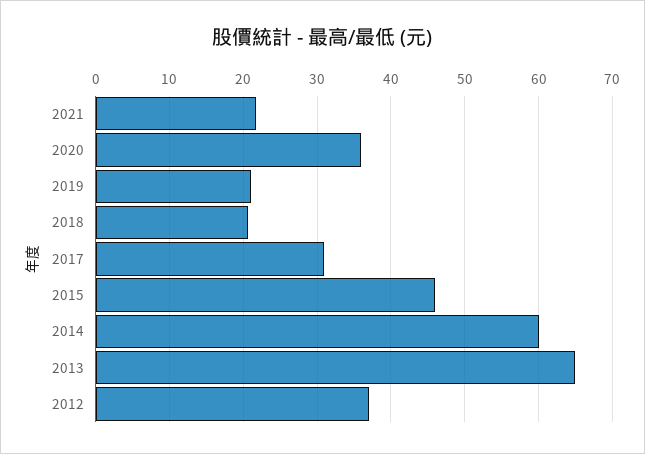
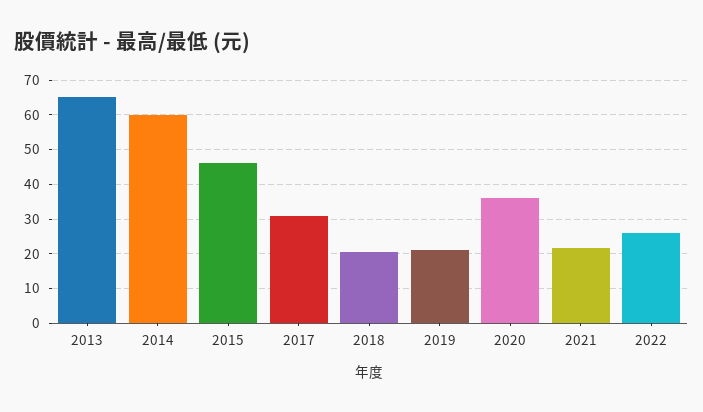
2012: 37 -> none
2022: none -> 26

